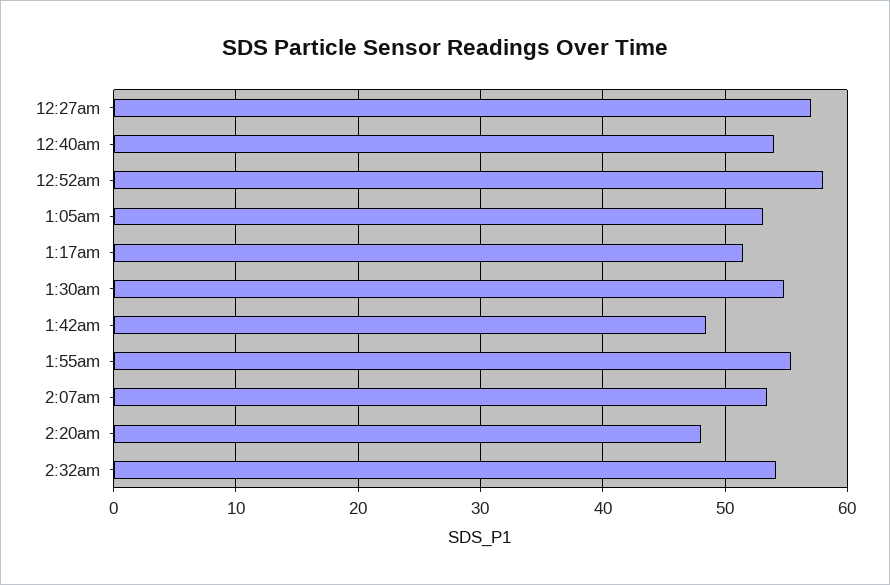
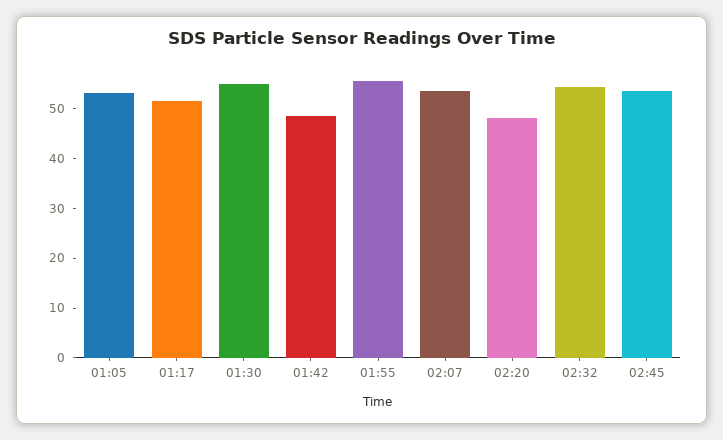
12:27am: 57 -> none
12:40am: 54 -> none
12:52am: 58 -> none
02:45: none -> 54

